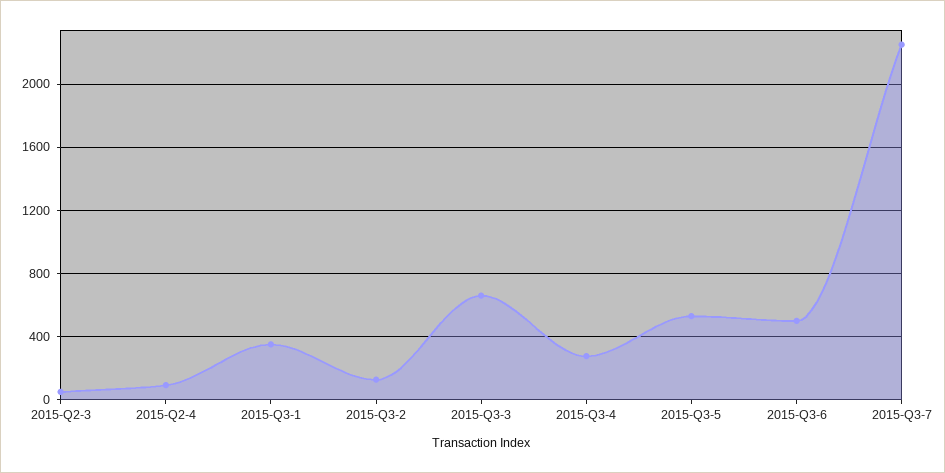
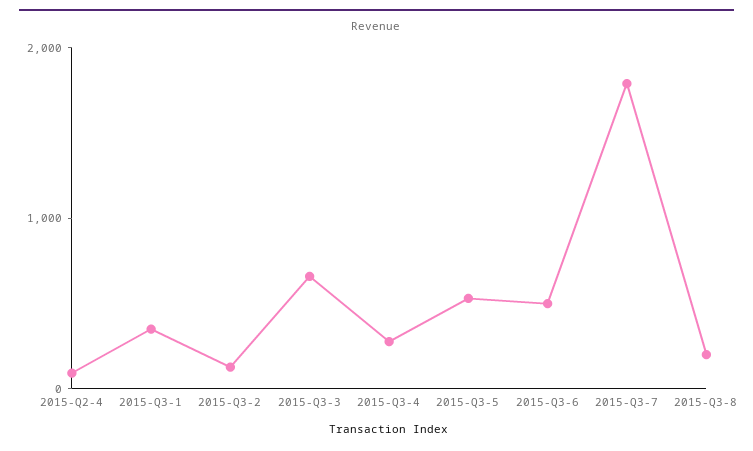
2015-Q2-3: 50 -> none
2015-Q3-7: 2250 -> 1800
2015-Q3-8: none -> 200

